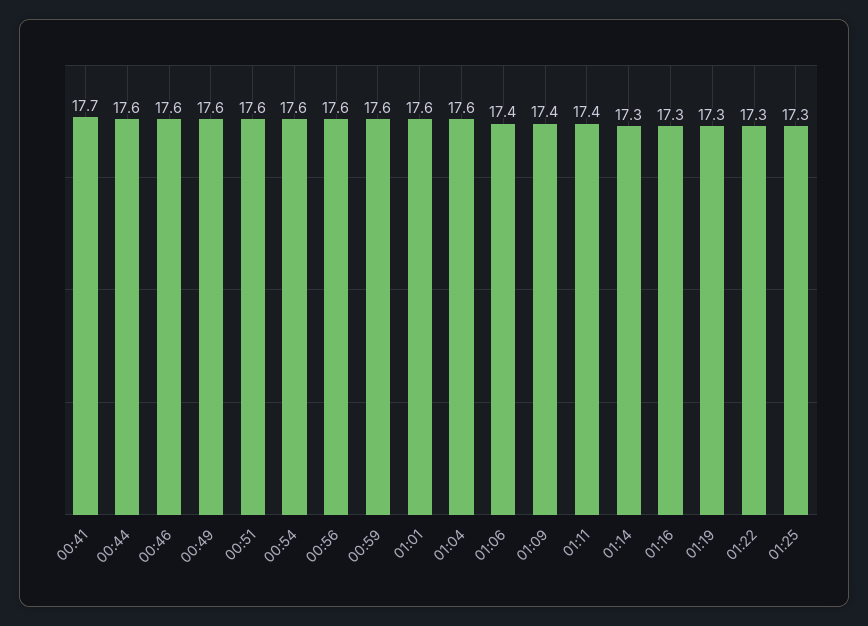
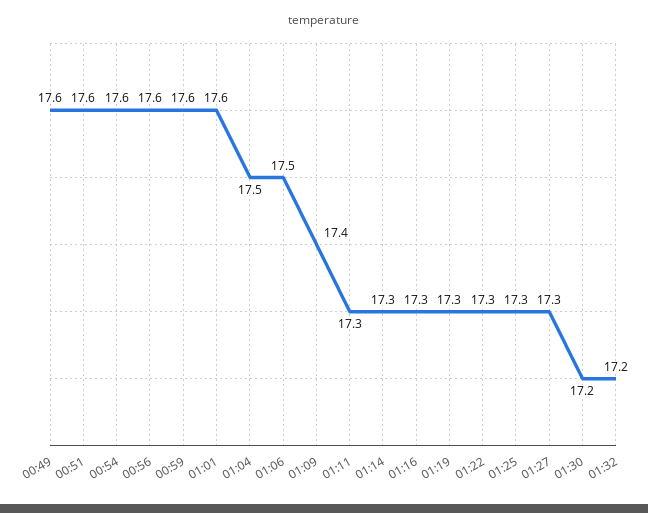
00:41: 17.7 -> none
00:44: 17.6 -> none
00:46: 17.6 -> none
01:04: 17.6 -> 17.5
01:06: 17.4 -> 17.5
01:11: 17.4 -> 17.3
01:27: none -> 17.3
01:30: none -> 17.2
01:32: none -> 17.2

